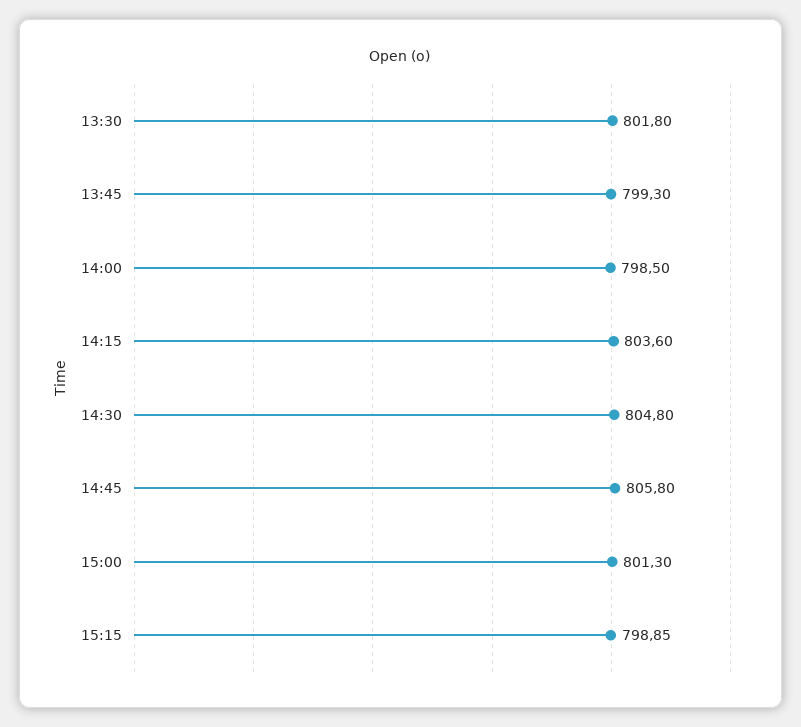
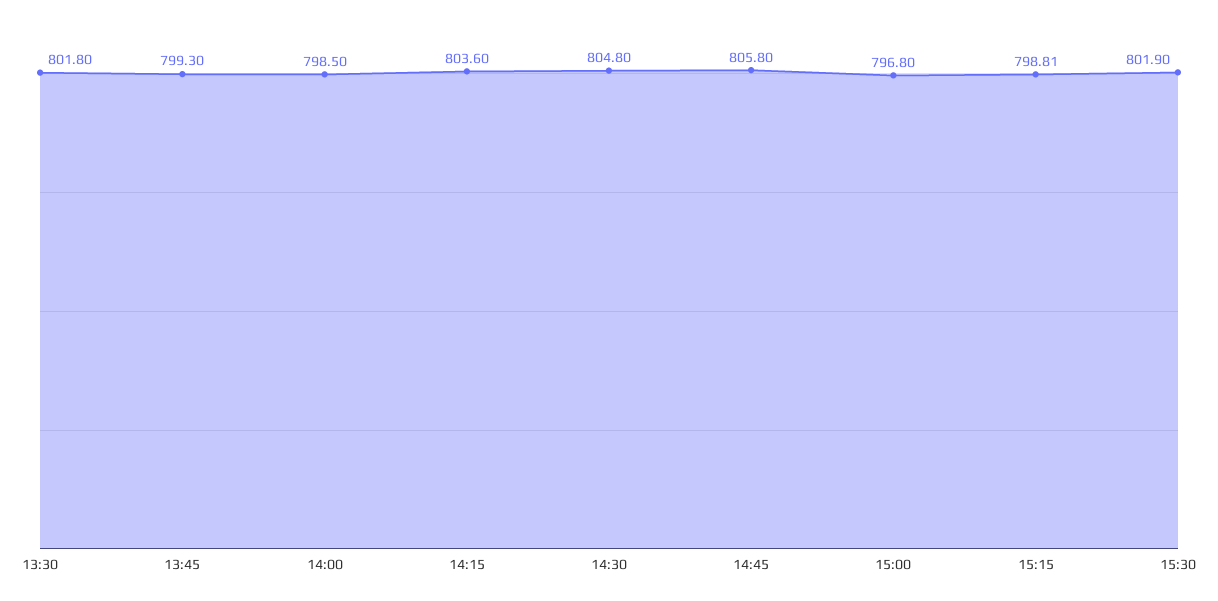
15:00: 801.3 -> 796.8
15:15: 798.85 -> 798.81
15:30: none -> 801.9

